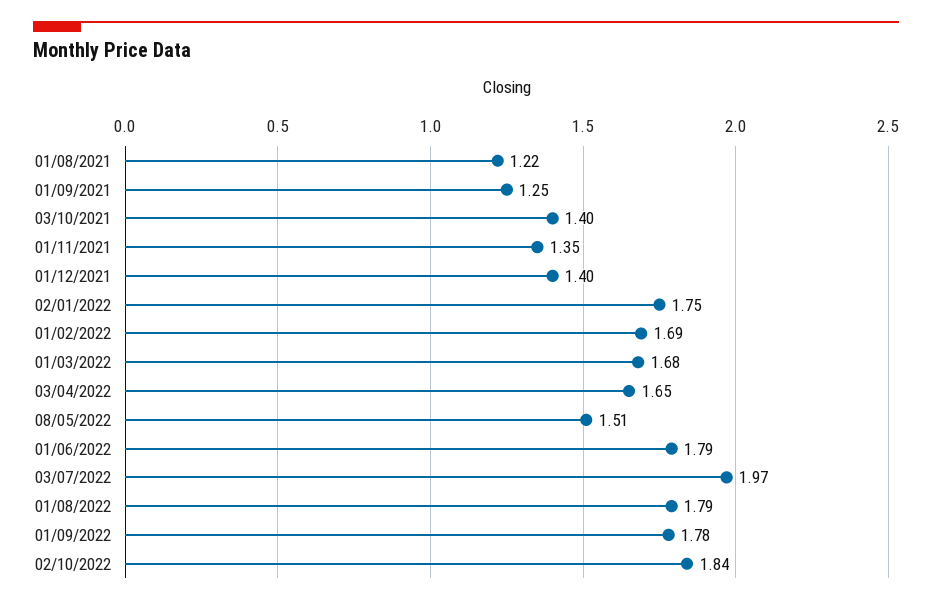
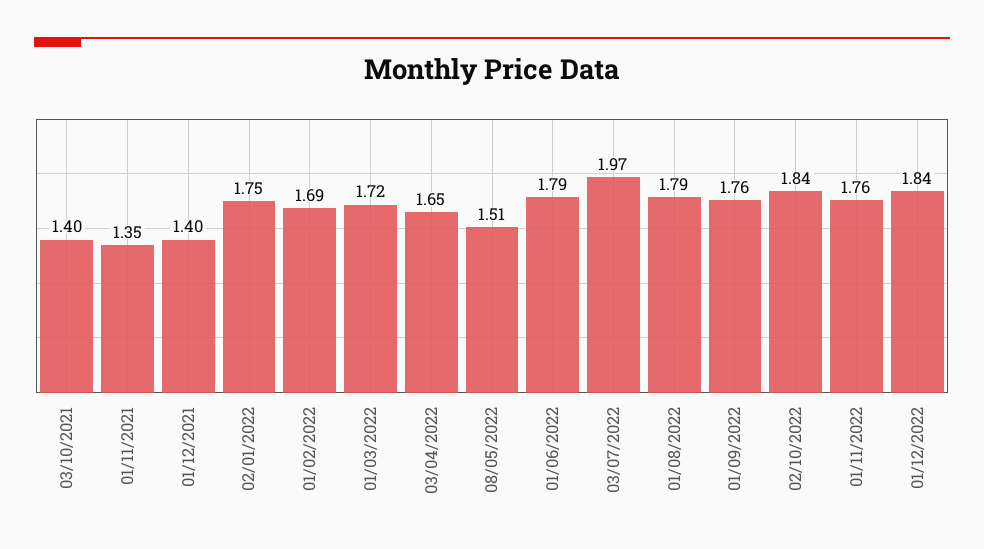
01/08/2021: 1.22 -> none
01/09/2021: 1.25 -> none
01/03/2022: 1.68 -> 1.72
01/09/2022: 1.78 -> 1.76
01/11/2022: none -> 1.76
01/12/2022: none -> 1.84

